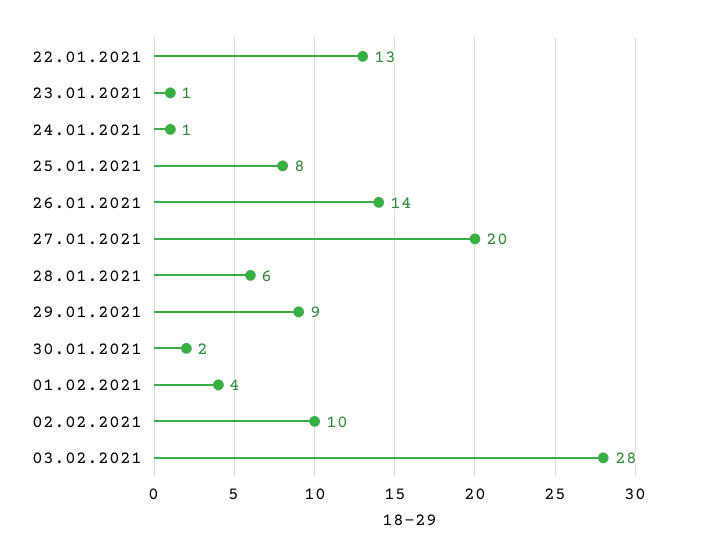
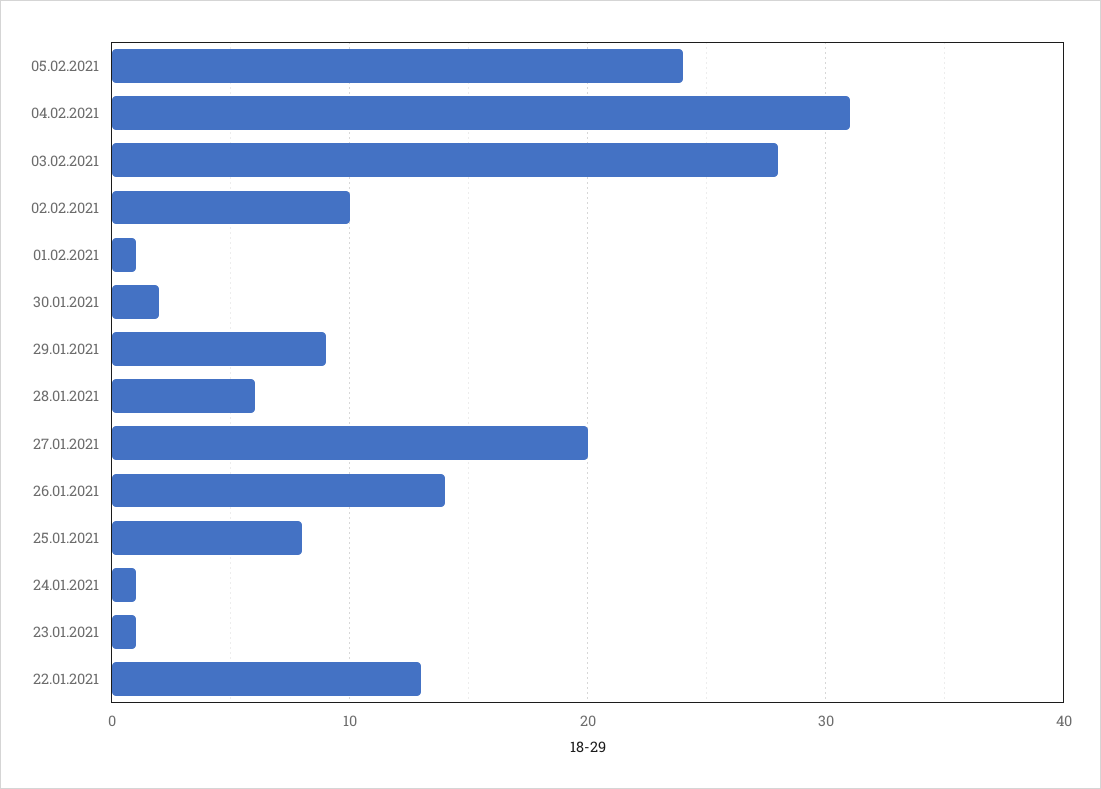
01.02.2021: 4 -> 1
05.02.2021: none -> 24
04.02.2021: none -> 31

